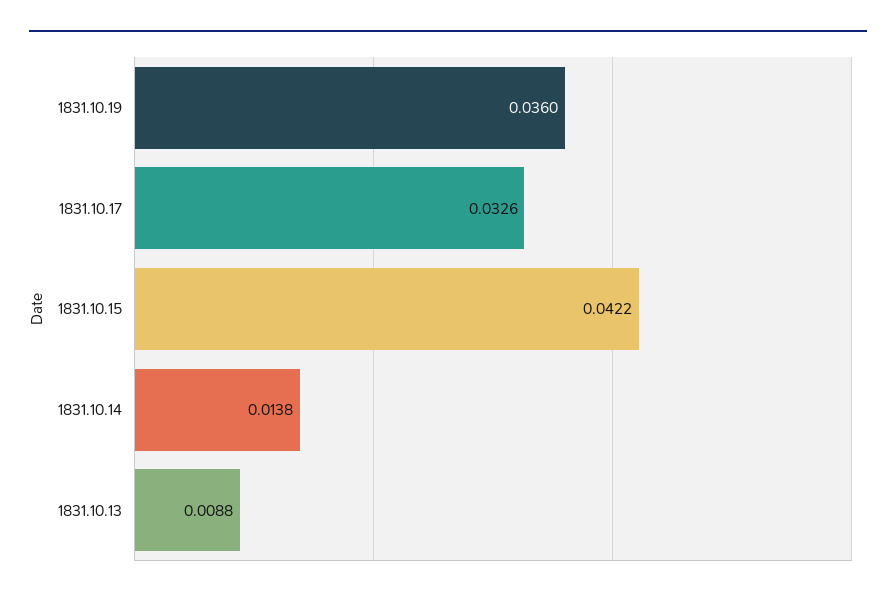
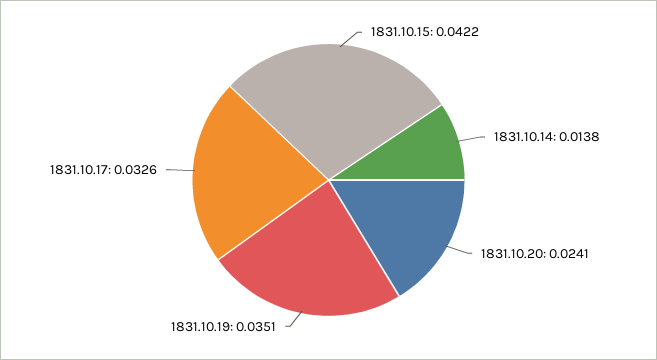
1831.10.19: 0.036 -> 0.0351
1831.10.13: 0.0088 -> none
1831.10.20: none -> 0.0241

